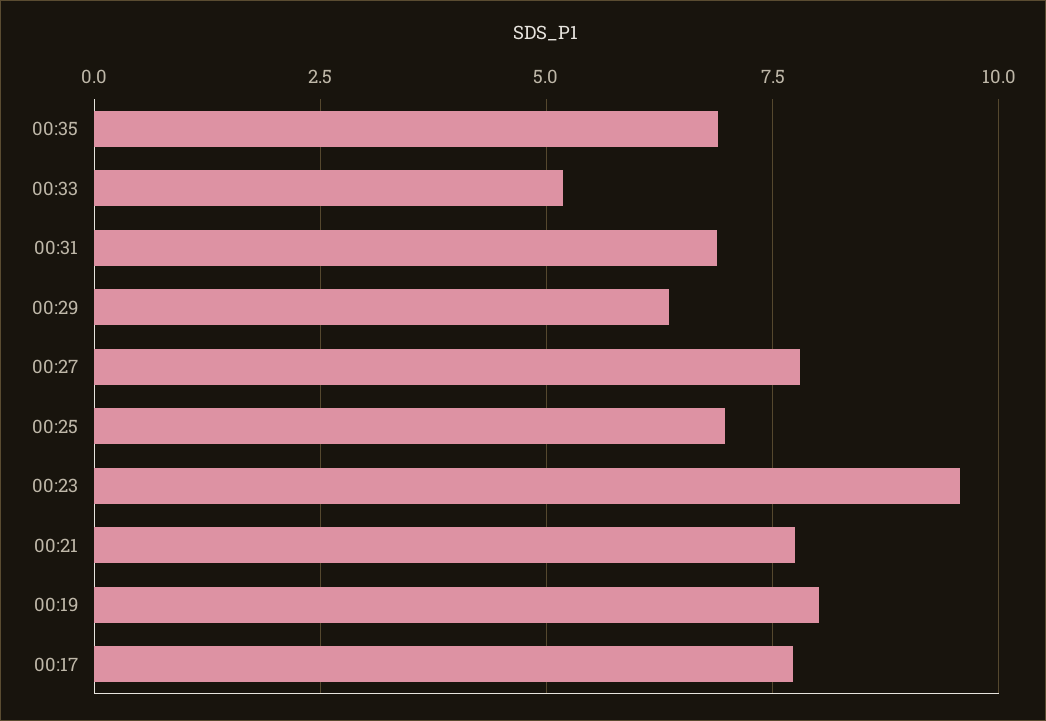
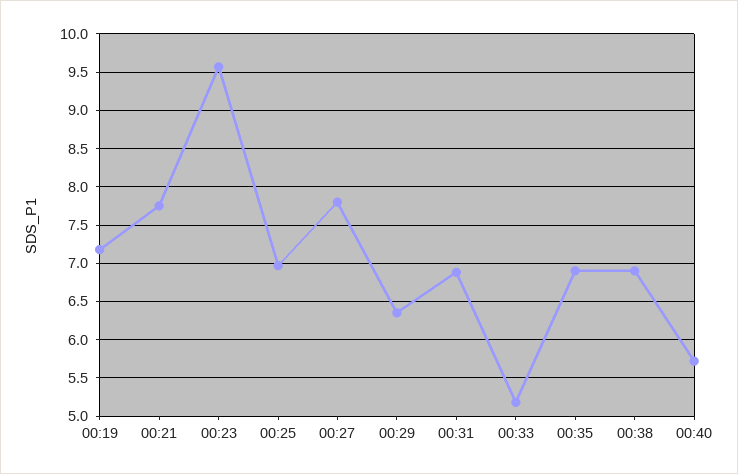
00:19: 8 -> 7.2
00:17: 7.75 -> none
00:38: none -> 6.9
00:40: none -> 5.7

